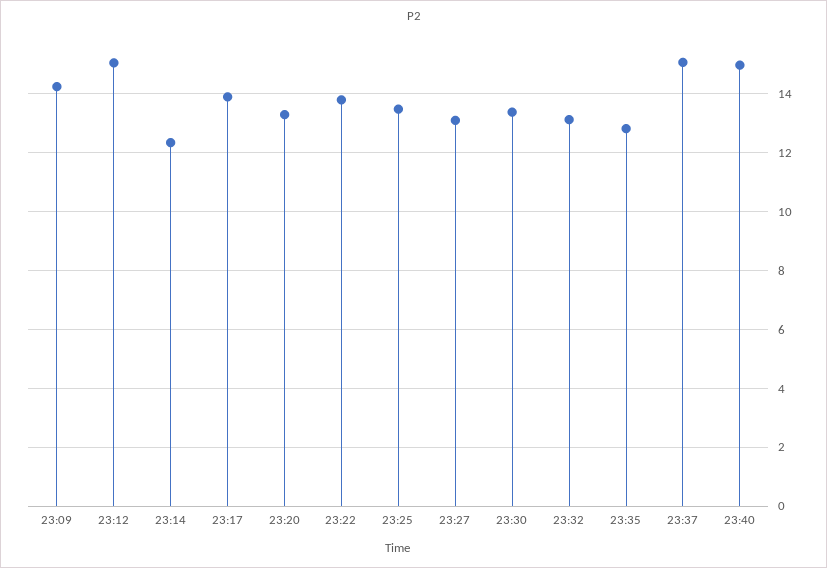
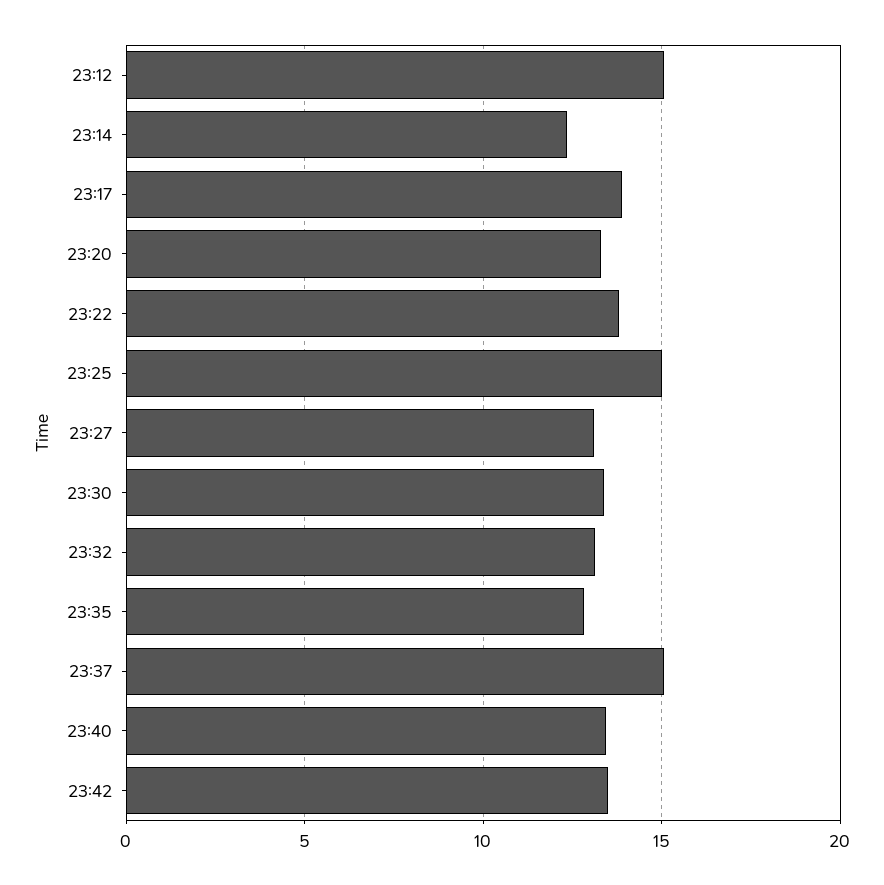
23:09: 14.25 -> none
23:25: 13.5 -> 15
23:40: 15 -> 13.5
23:42: none -> 13.5

